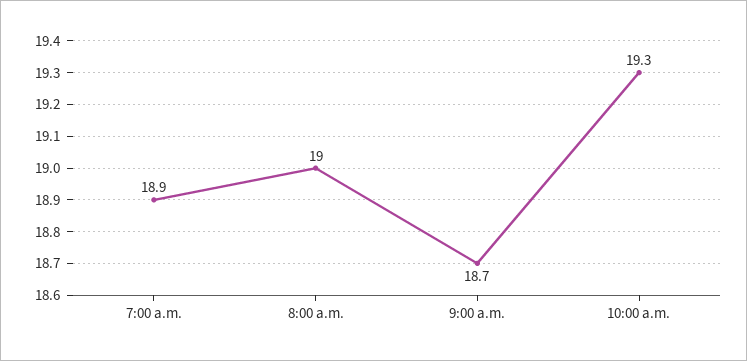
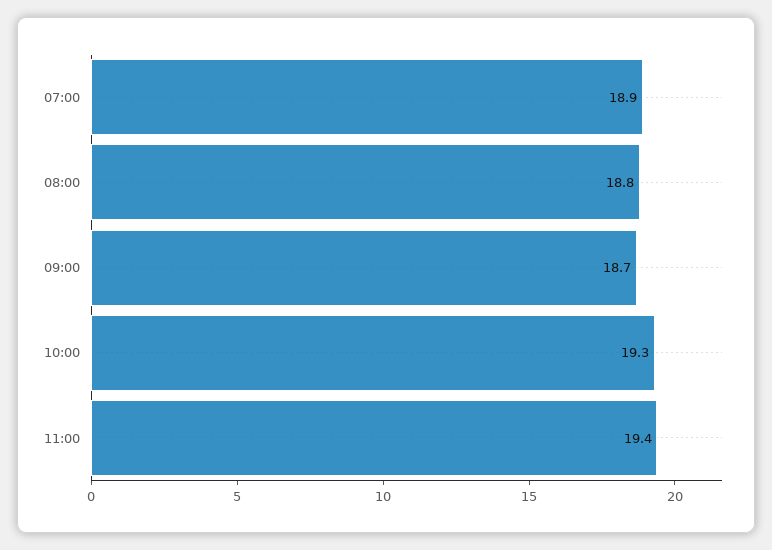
8:00 a.m.: 19 -> 18.8
11:00: none -> 19.4

